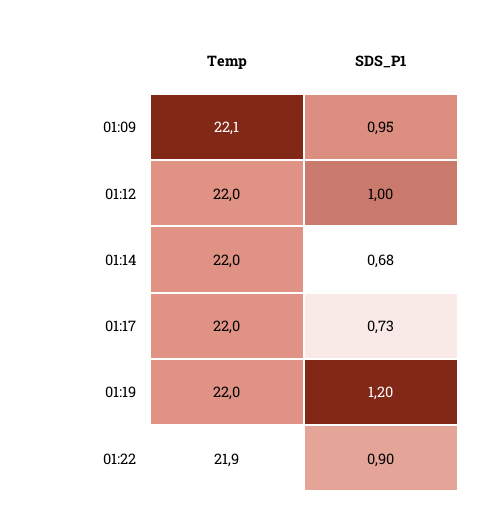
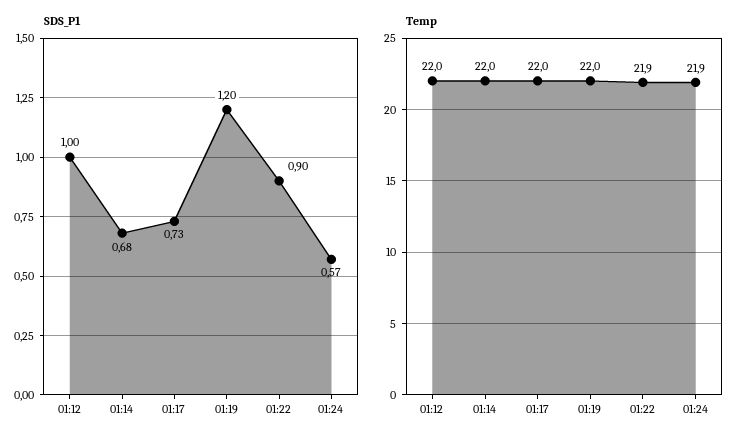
Temp, 01:09: 22.1 -> none
SDS_P1, 01:09: 0.95 -> none
SDS_P1, 01:24: none -> 0.57
Temp, 01:24: none -> 21.9

